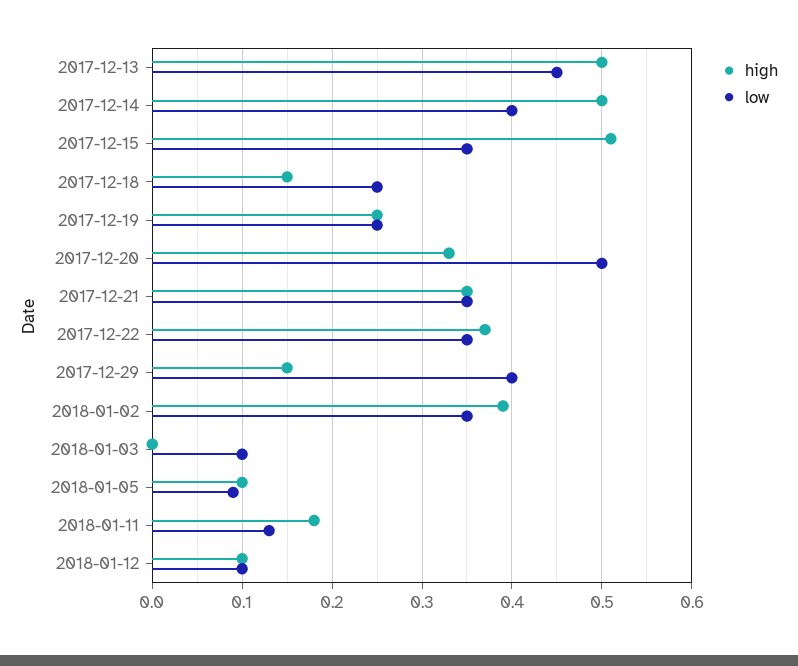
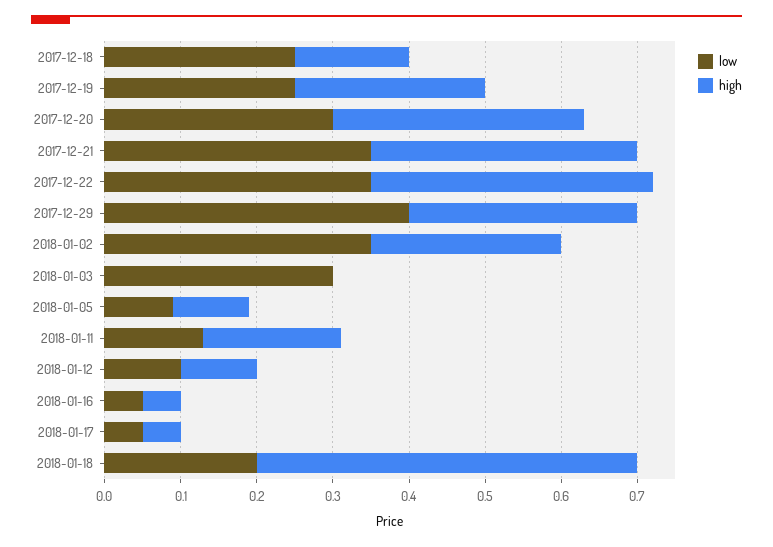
high, 2017-12-13: 0.5 -> none
low, 2017-12-13: 0.45 -> none
high, 2017-12-14: 0.5 -> none
low, 2017-12-14: 0.4 -> none
high, 2017-12-15: 0.51 -> none
low, 2017-12-15: 0.35 -> none
low, 2017-12-20: 0.5 -> 0.3
high, 2017-12-29: 0.15 -> 0.3
high, 2018-01-02: 0.39 -> 0.25
low, 2018-01-03: 0.1 -> 0.3
low, 2018-01-16: none -> 0.05
high, 2018-01-16: none -> 0.05
low, 2018-01-17: none -> 0.05
high, 2018-01-17: none -> 0.05
low, 2018-01-18: none -> 0.2
high, 2018-01-18: none -> 0.5

